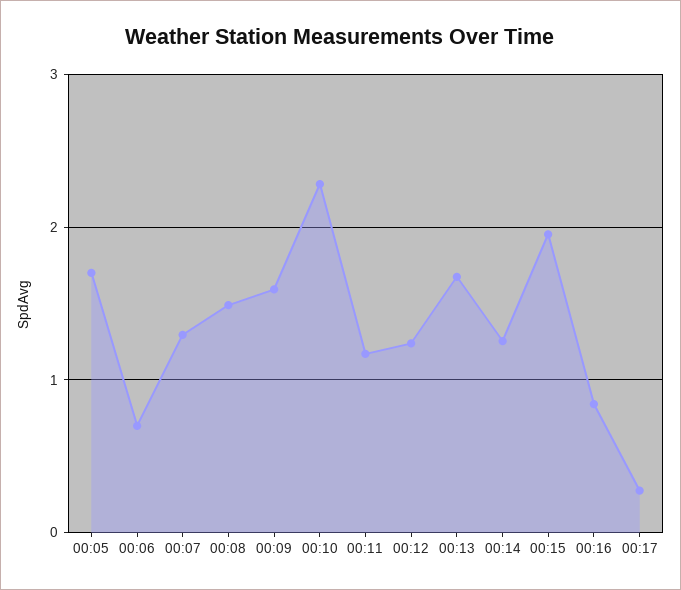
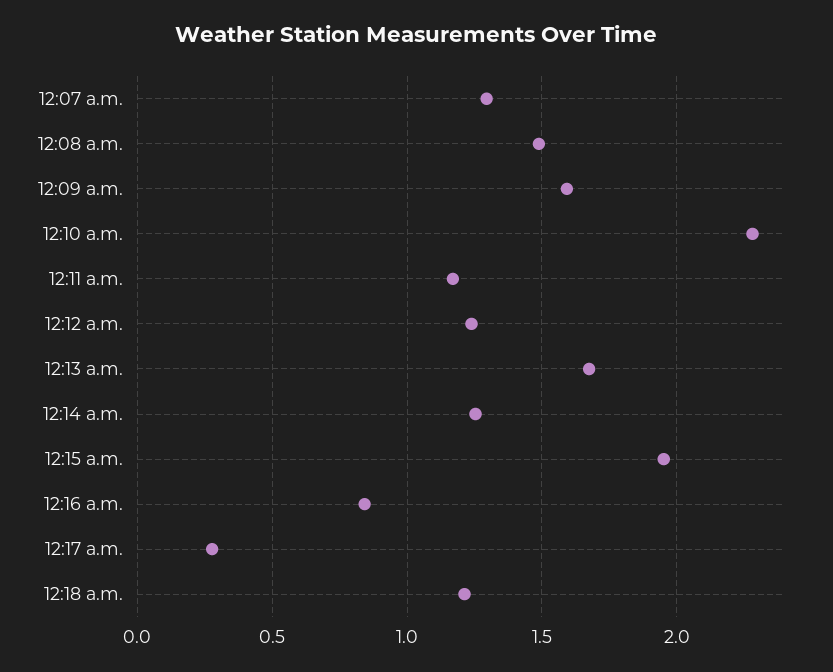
00:05: 1.7 -> none
00:06: 0.7 -> none
12:18 a.m.: none -> 1.2

